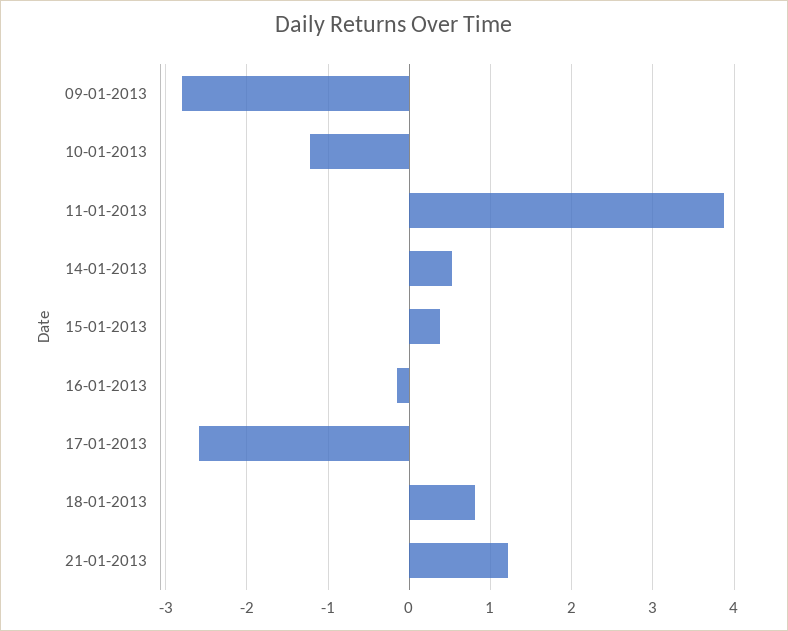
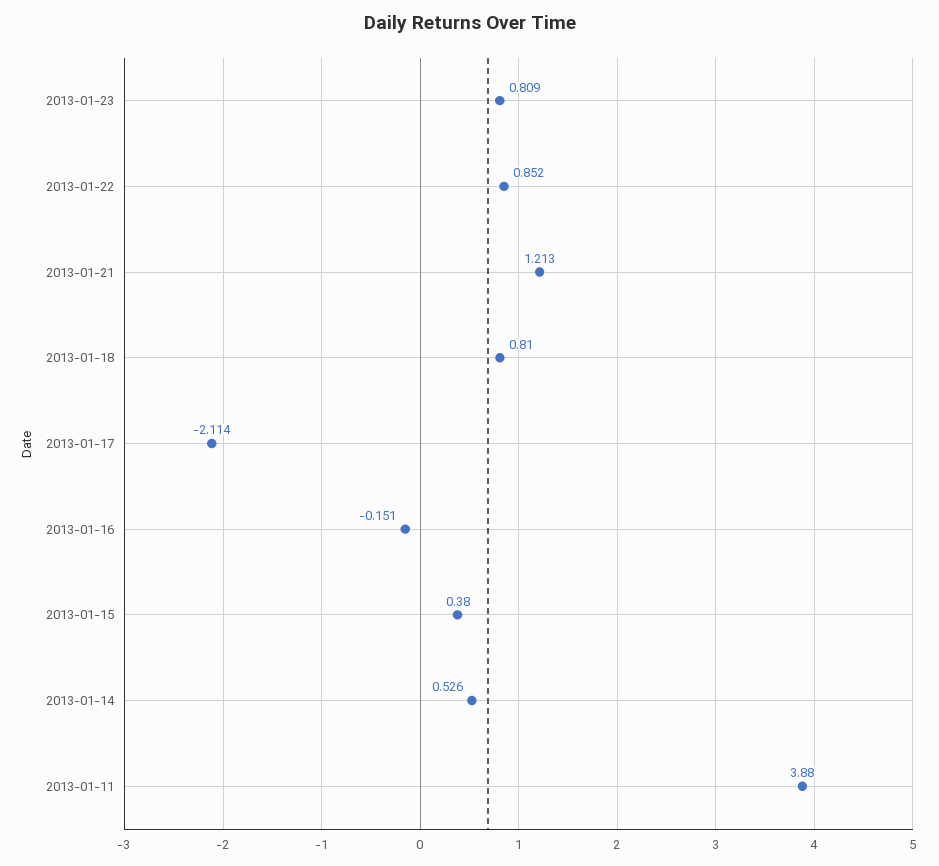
09-01-2013: -2.8 -> none
10-01-2013: -1.2 -> none
17-01-2013: -2.6 -> -2.114
2013-01-23: none -> 0.809
2013-01-22: none -> 0.852

